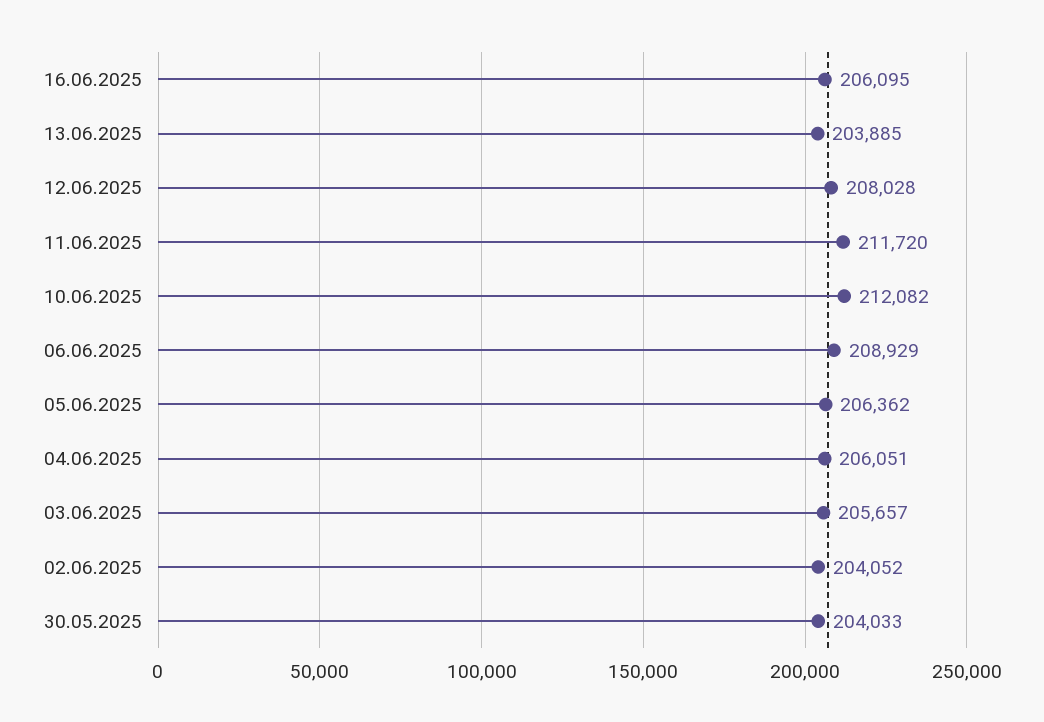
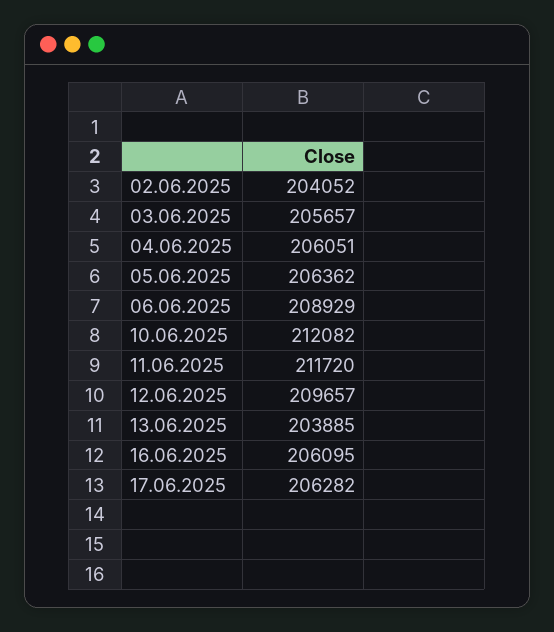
12.06.2025: 208028 -> 209657
30.05.2025: 204033 -> none
17.06.2025: none -> 206282

